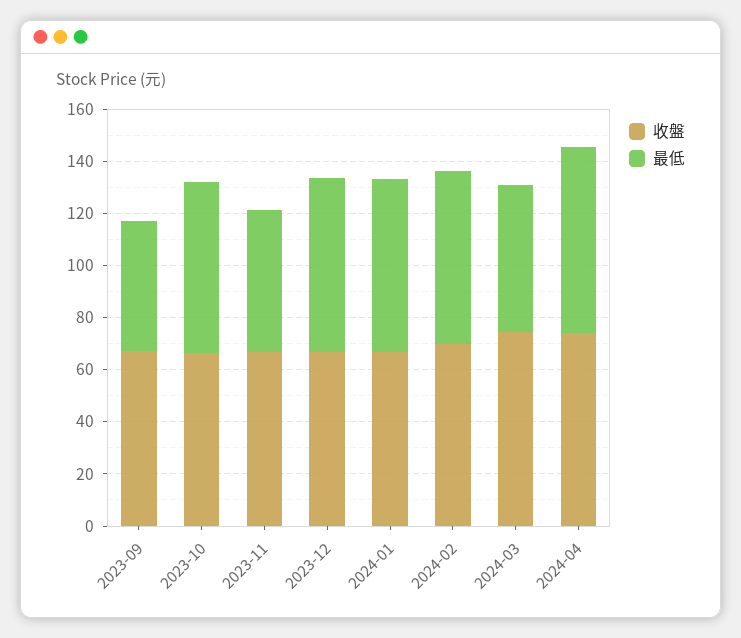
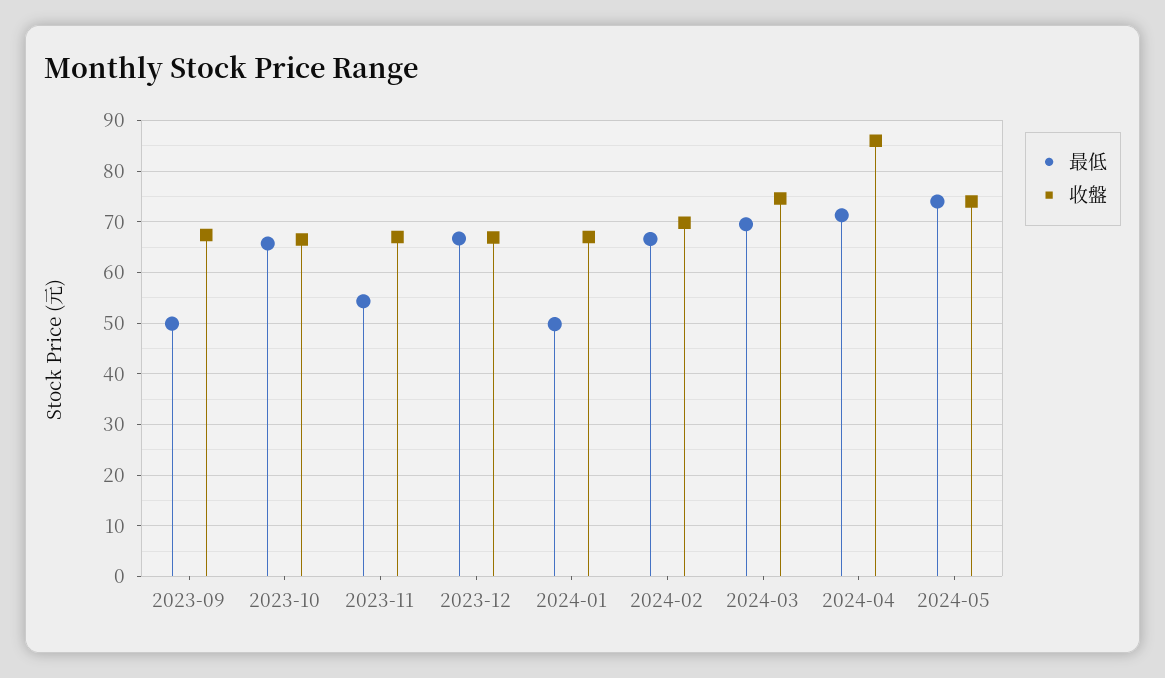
最低, 2024-01: 65 -> 50
最低, 2024-03: 55 -> 70
收盤, 2024-04: 75 -> 86
最低, 2024-05: none -> 74
收盤, 2024-05: none -> 74

